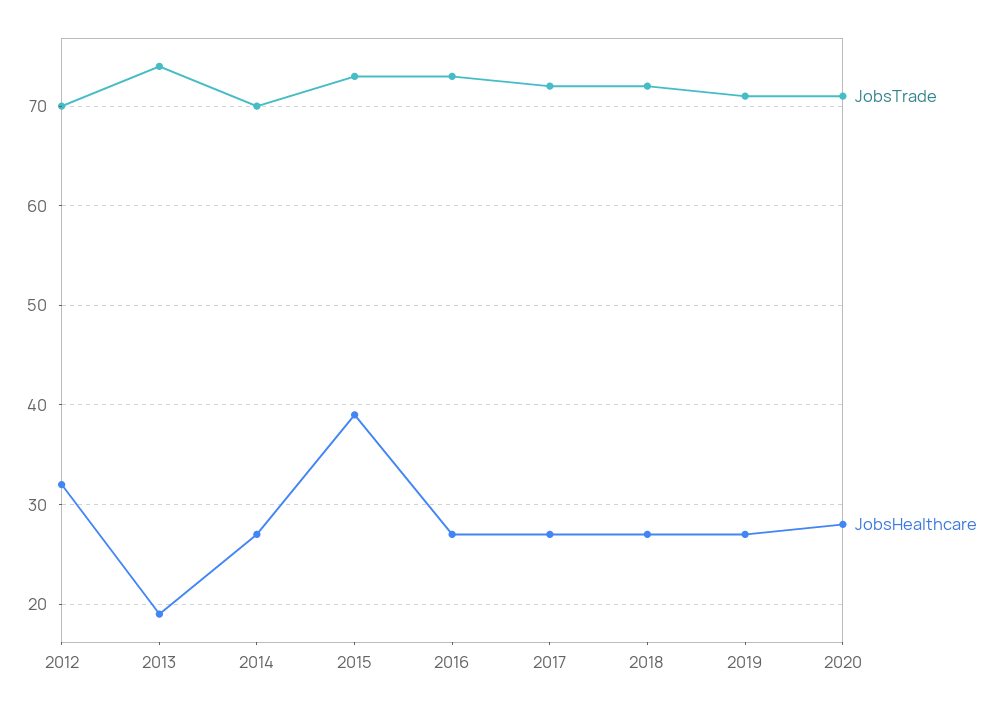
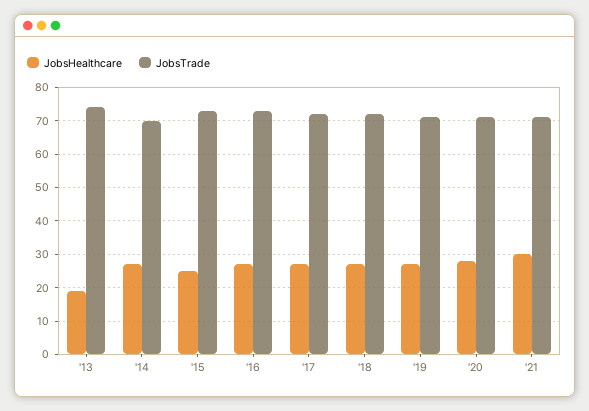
JobsTrade, 2012: 70 -> none
JobsHealthcare, 2012: 32 -> none
JobsHealthcare, 2015: 39 -> 25
JobsHealthcare, '21: none -> 30
JobsTrade, '21: none -> 70

